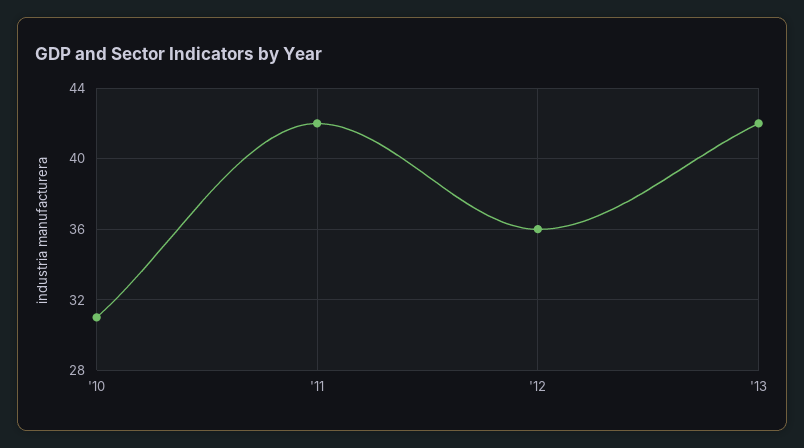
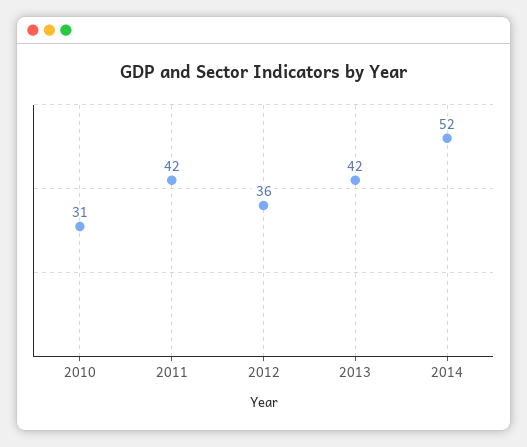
2014: none -> 52

